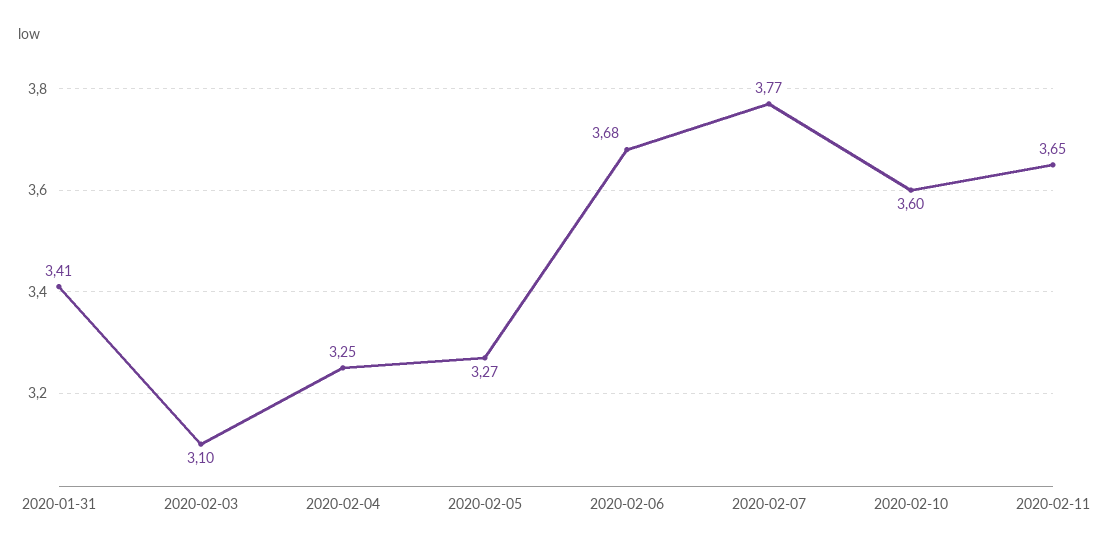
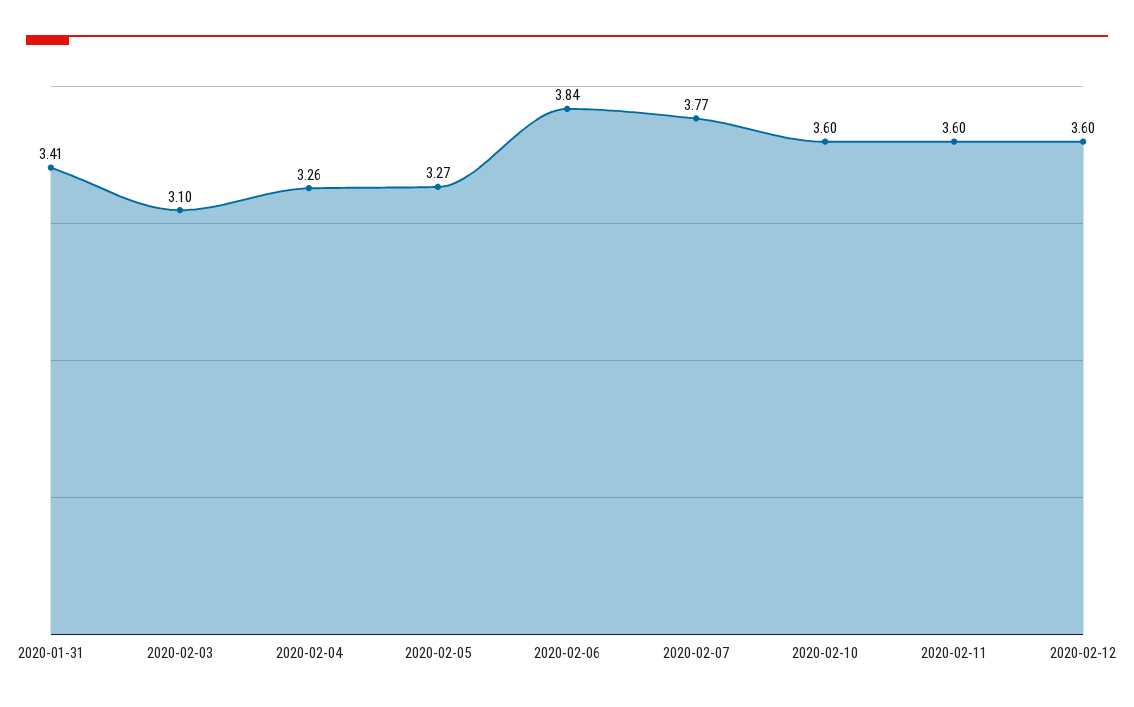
2020-02-04: 3.25 -> 3.26
2020-02-06: 3.68 -> 3.84
2020-02-11: 3.65 -> 3.6
2020-02-12: none -> 3.6

